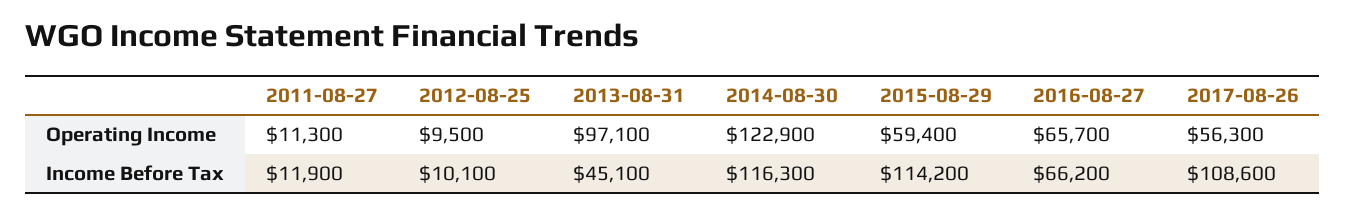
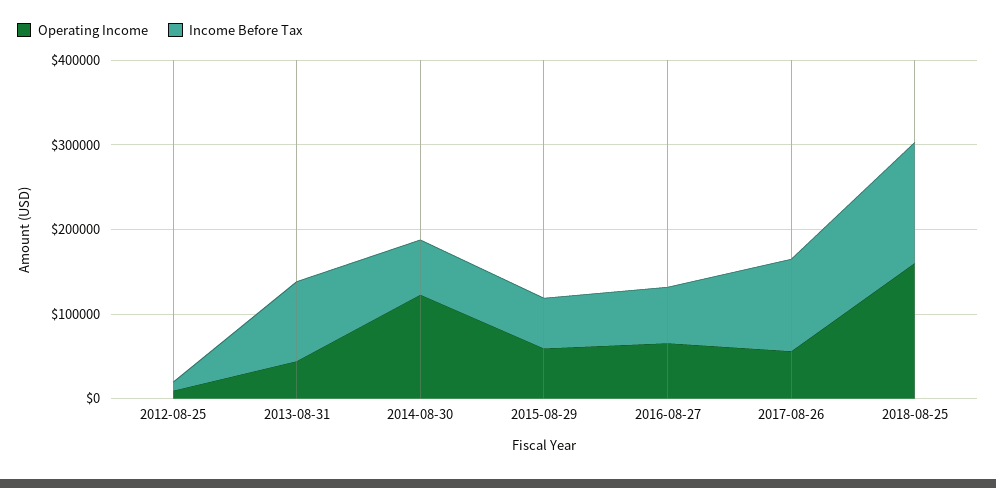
Operating Income, 2011-08-27: 11300 -> none
Operating Income, 2013-08-31: 97100 -> 40000
Income Before Tax, 2011-08-27: 11900 -> none
Income Before Tax, 2013-08-31: 45100 -> 100000
Income Before Tax, 2014-08-30: 116300 -> 60000
Income Before Tax, 2015-08-29: 114200 -> 60000
Operating Income, 2018-08-25: none -> 160000
Income Before Tax, 2018-08-25: none -> 140000

